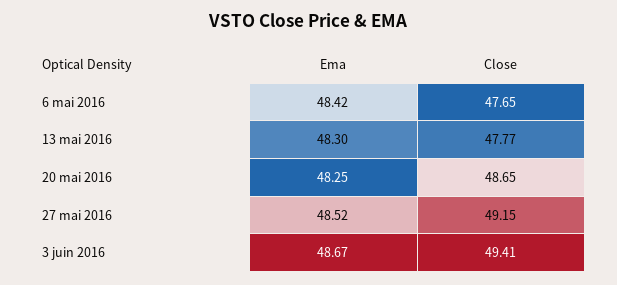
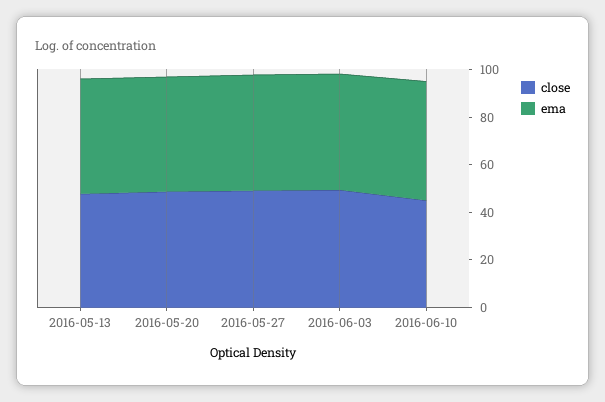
Ema, 6 mai 2016: 48.42 -> none
Close, 6 mai 2016: 47.65 -> none
Close, 2016-06-10: none -> 45
Ema, 2016-06-10: none -> 50

